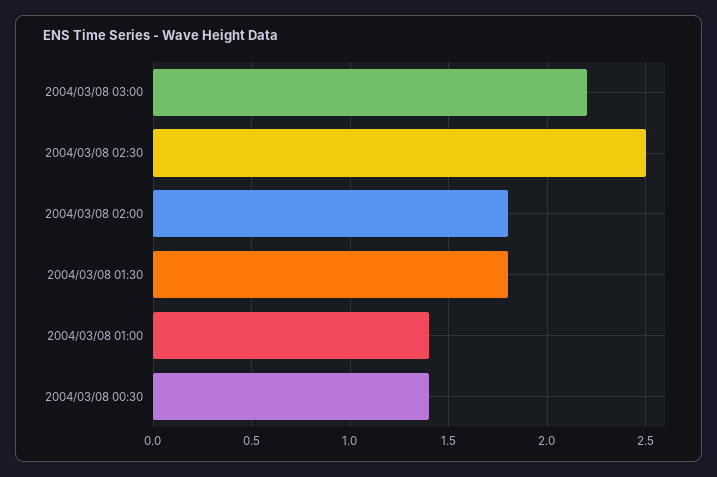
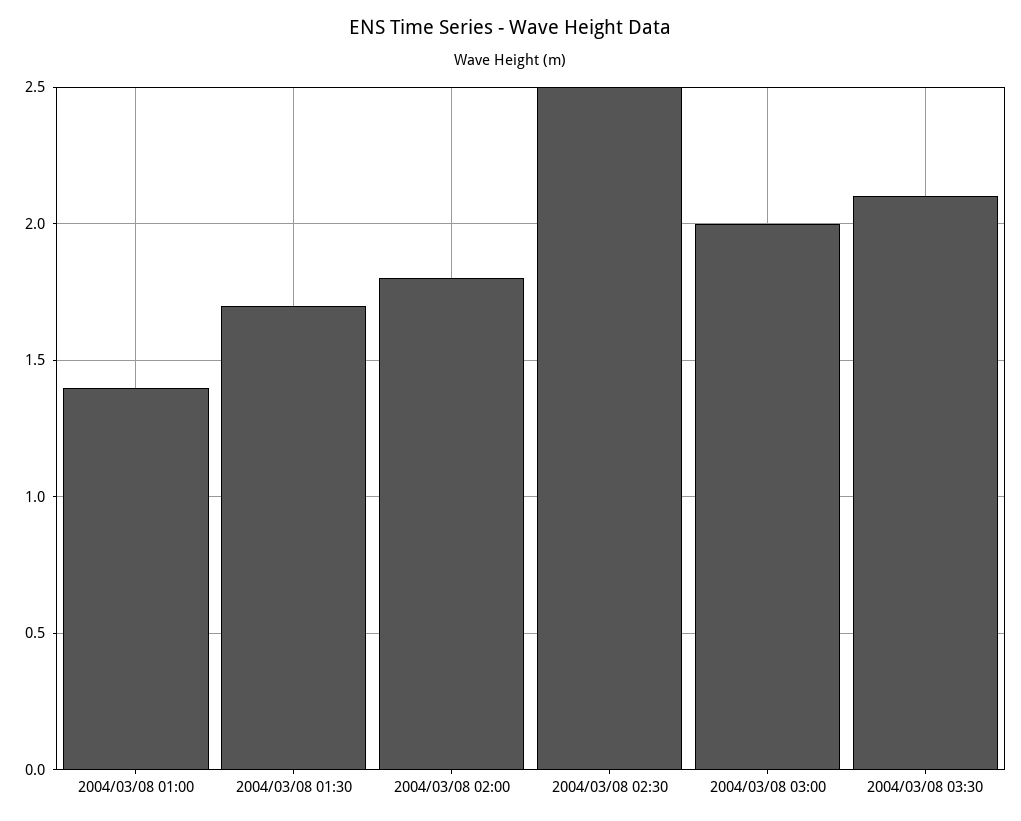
2004/03/08 03:00: 2.2 -> 2
2004/03/08 01:30: 1.8 -> 1.7
2004/03/08 00:30: 1.4 -> none
2004/03/08 03:30: none -> 2.1

